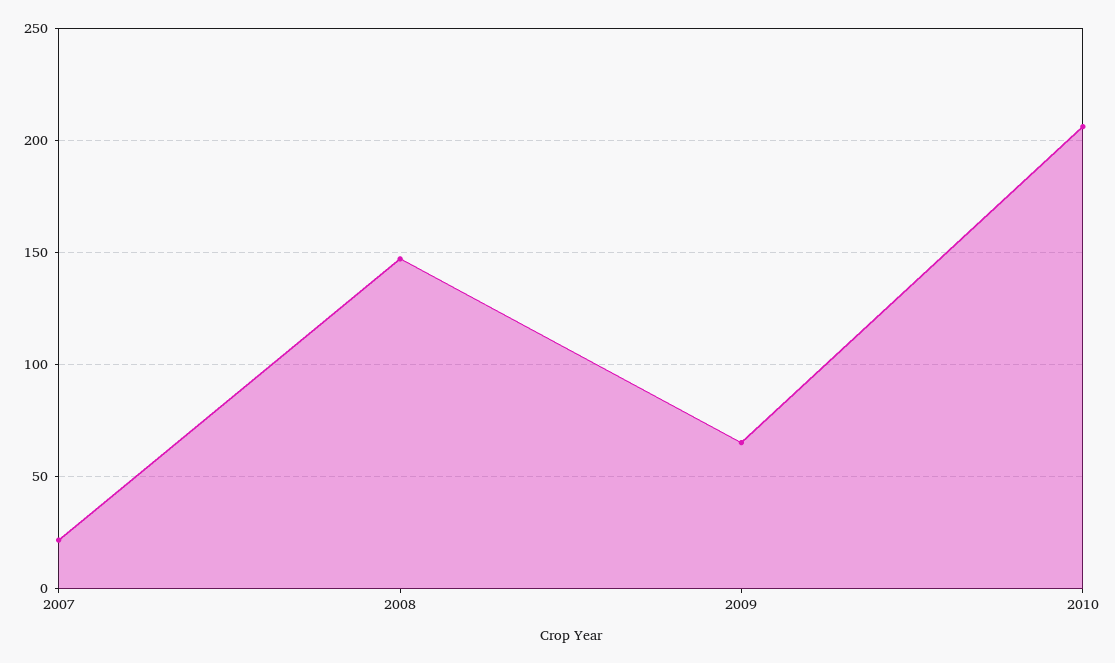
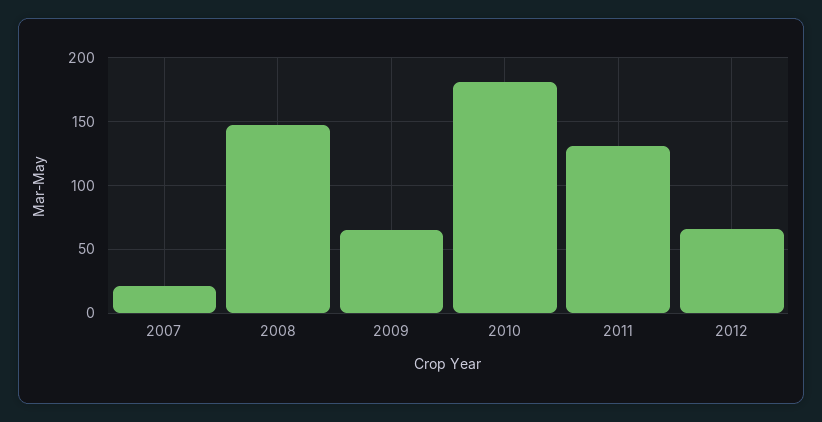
2010: 205 -> 180
2011: none -> 130
2012: none -> 65

